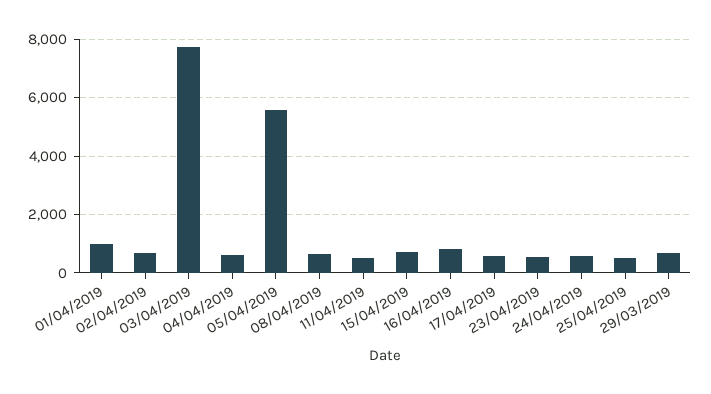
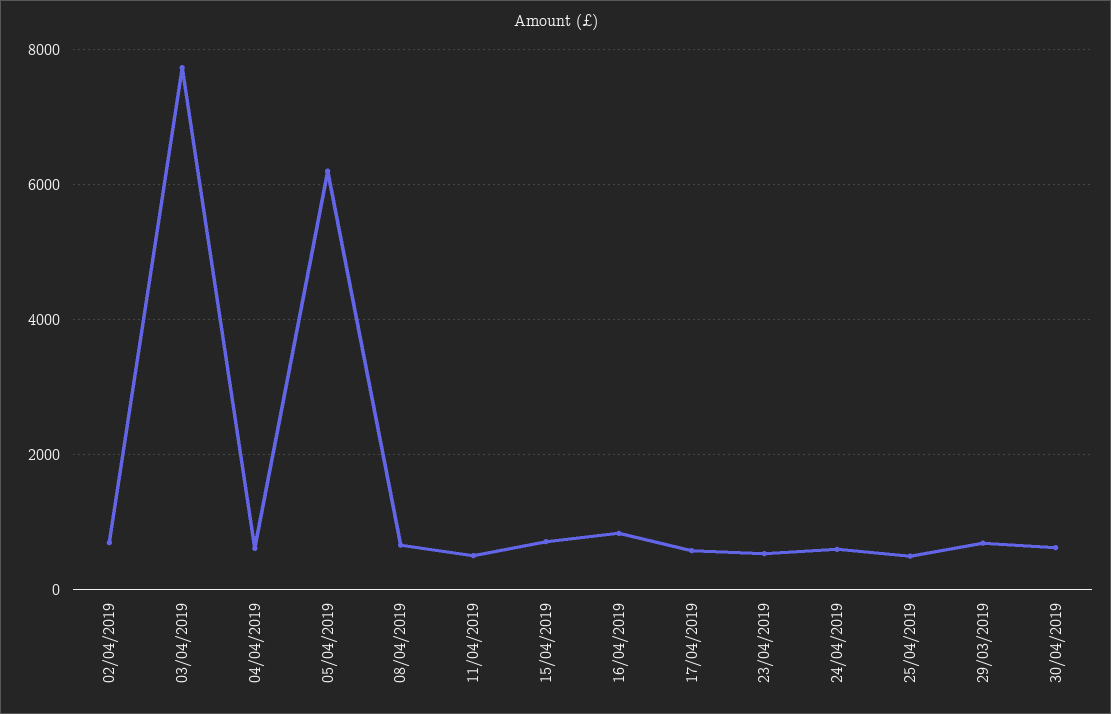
01/04/2019: 1000 -> none
05/04/2019: 5500 -> 6200
30/04/2019: none -> 600

